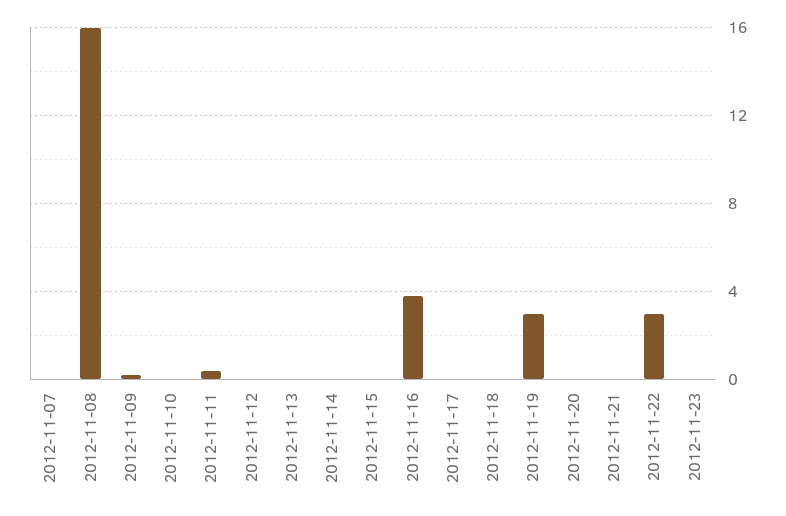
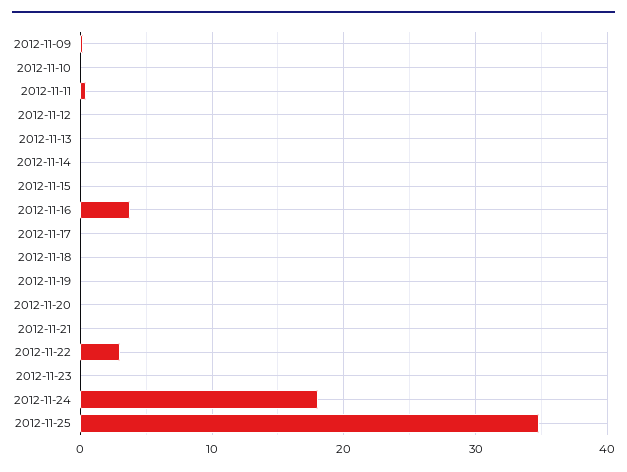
2012-11-07: 0 -> none
2012-11-08: 16 -> none
2012-11-19: 3 -> 0
2012-11-24: none -> 18
2012-11-25: none -> 35

